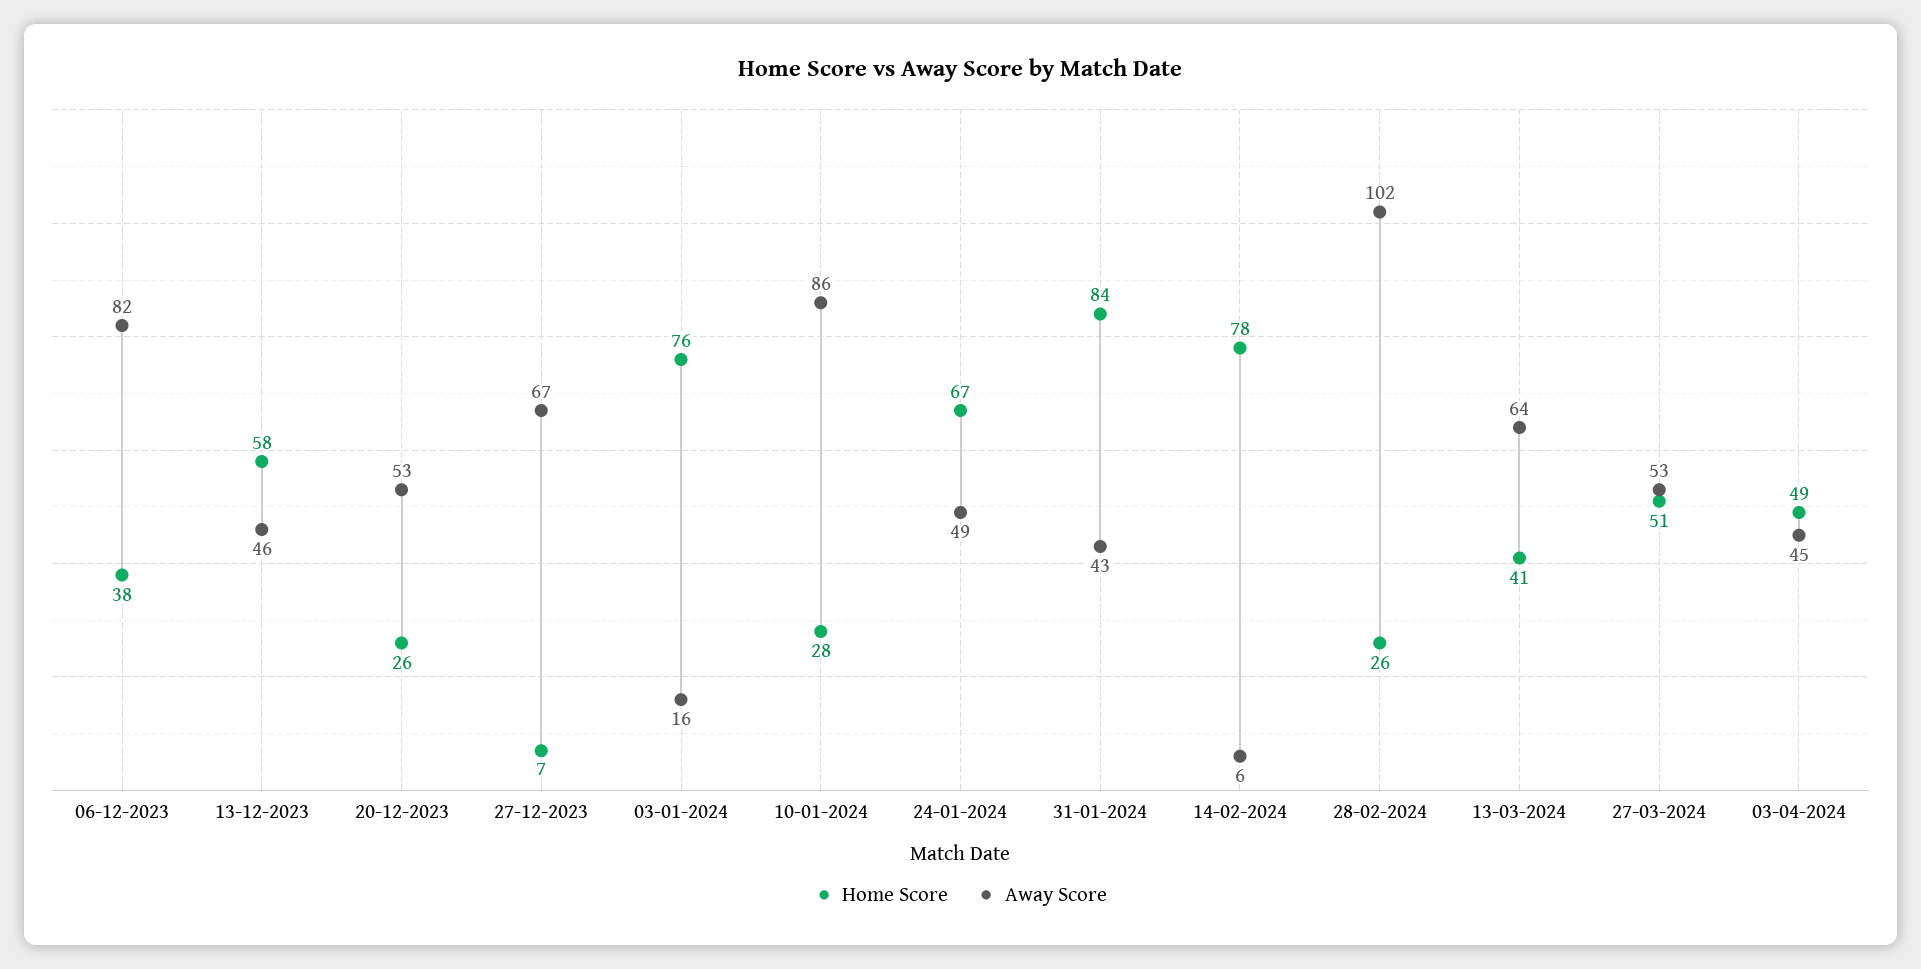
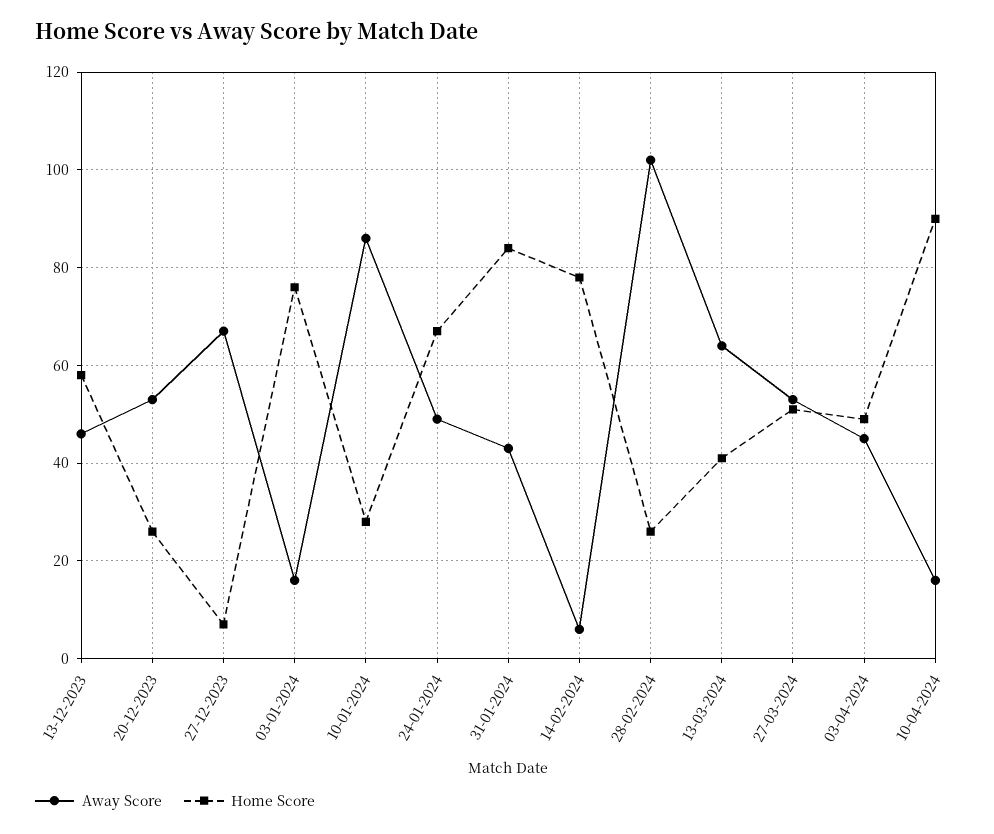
Home Score, 06-12-2023: 38 -> none
Away Score, 06-12-2023: 82 -> none
Away Score, 10-04-2024: none -> 15
Home Score, 10-04-2024: none -> 90

